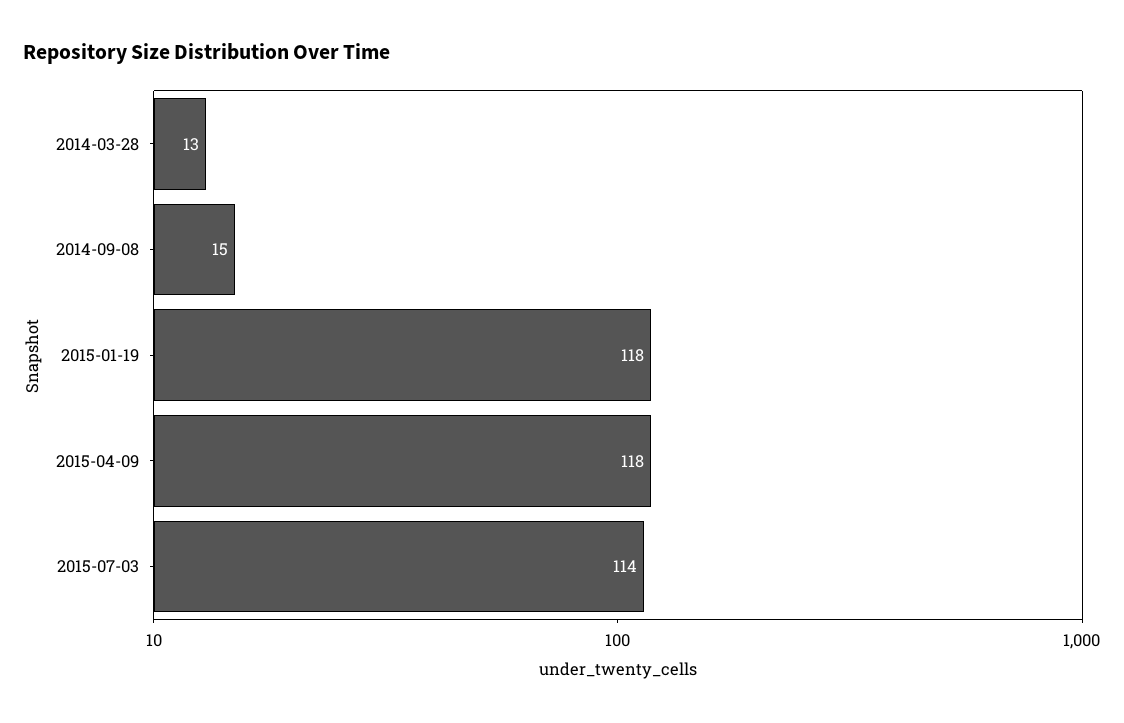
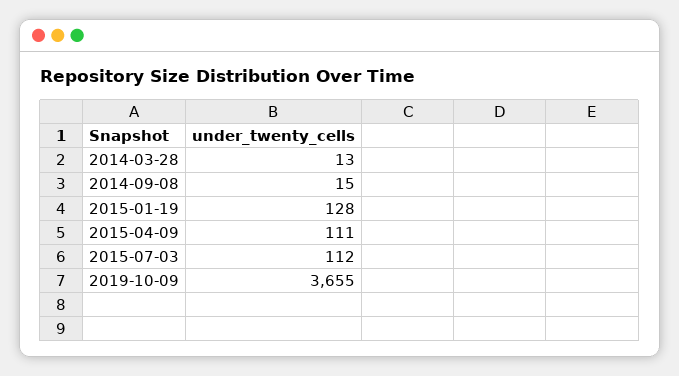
2015-01-19: 118 -> 128
2015-04-09: 118 -> 111
2015-07-03: 114 -> 112
2019-10-09: none -> 3655

